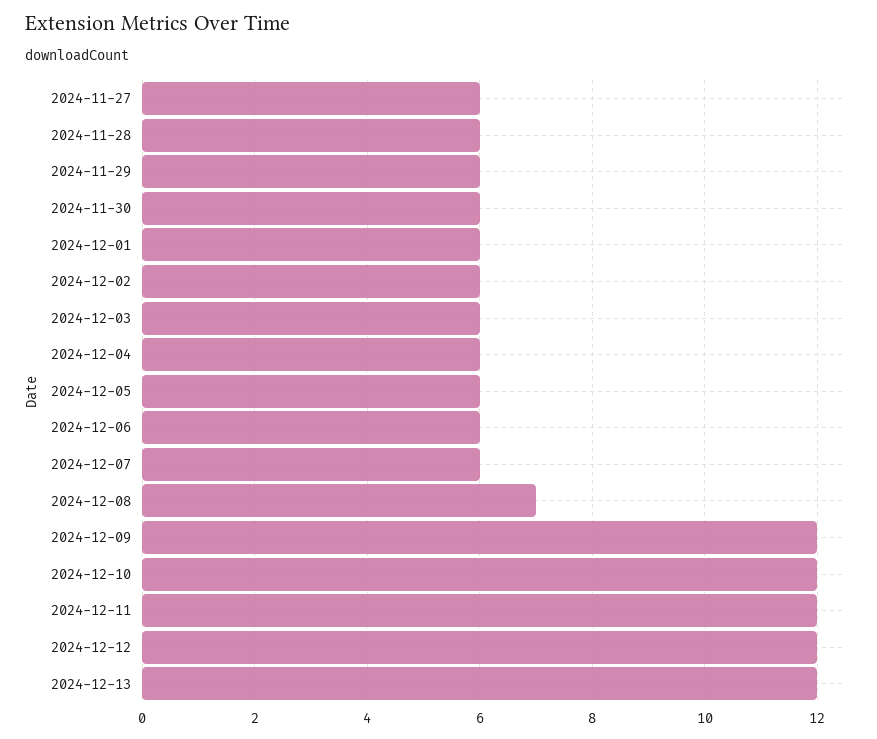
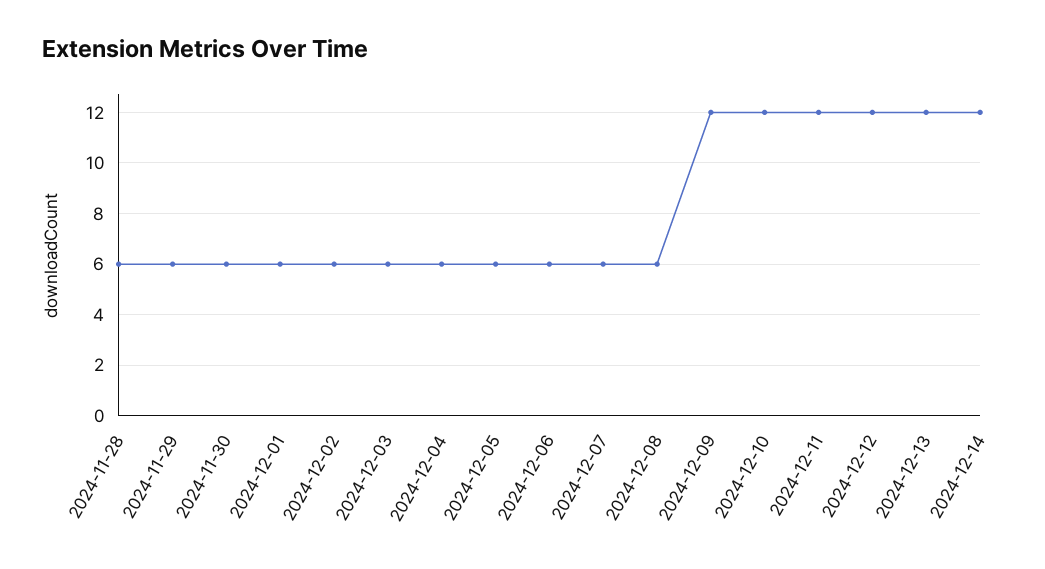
2024-11-27: 6 -> none
2024-12-08: 7 -> 6
2024-12-14: none -> 12

